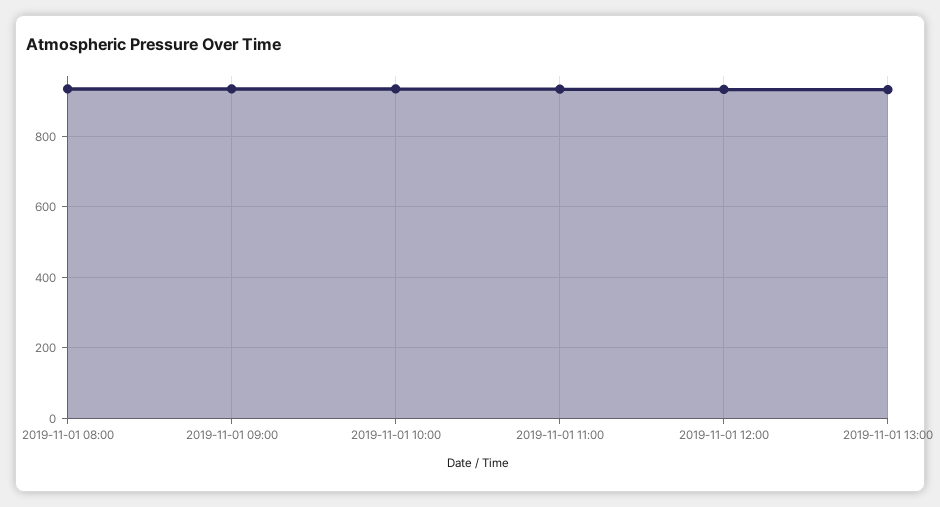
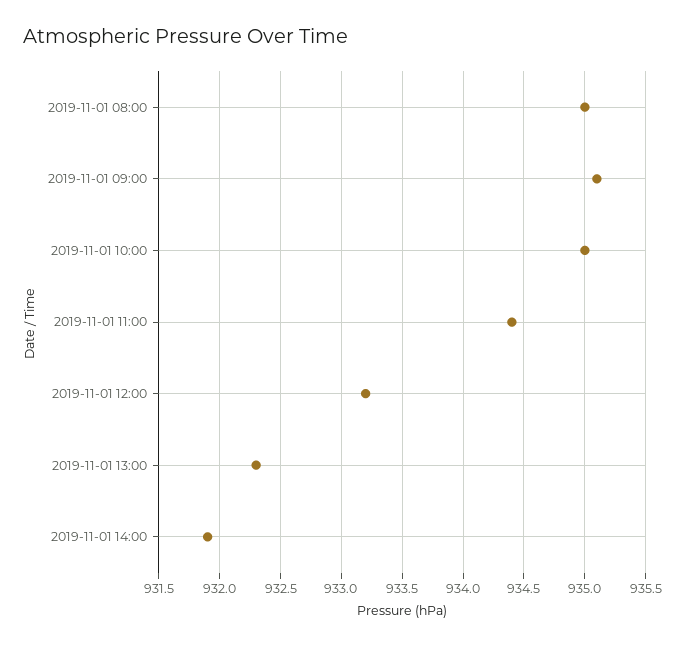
2019-11-01 14:00: none -> 931.9

